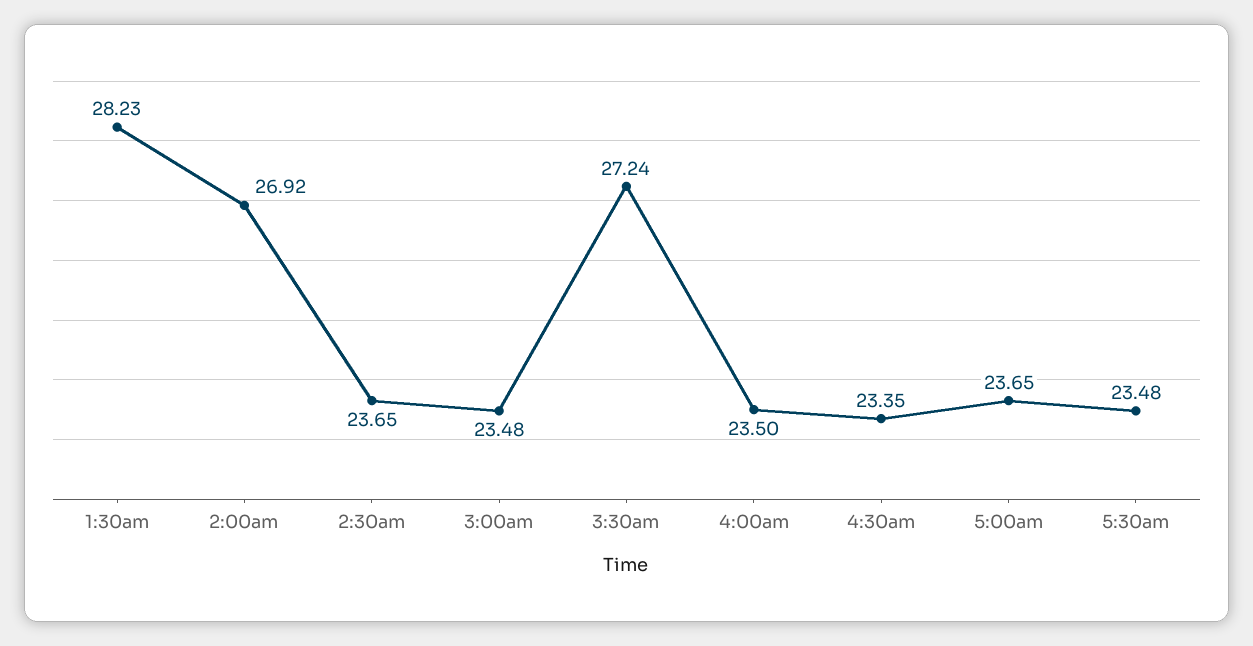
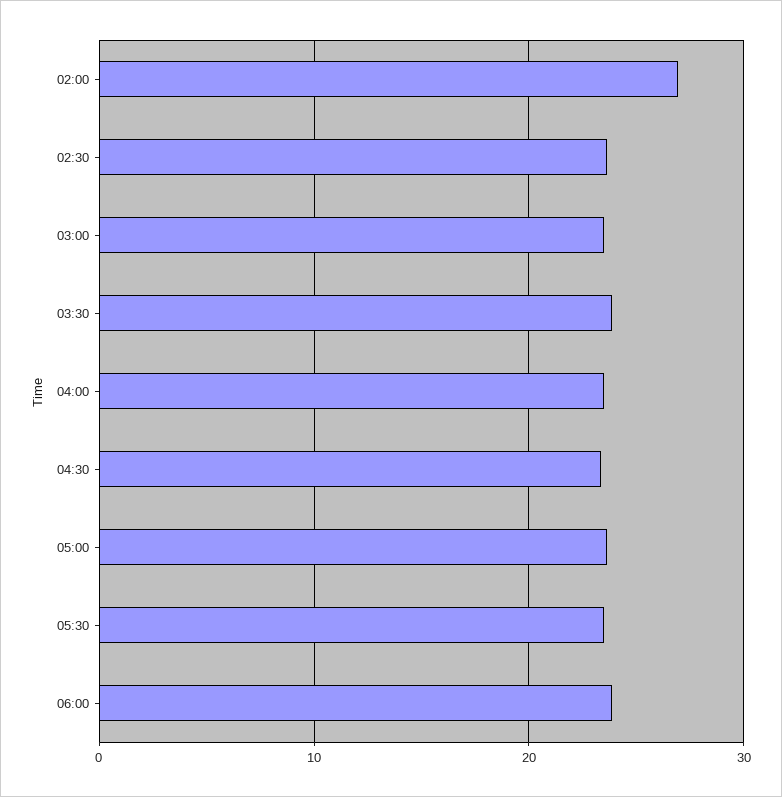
1:30am: 28.23 -> none
3:30am: 27.24 -> 24
06:00: none -> 24

